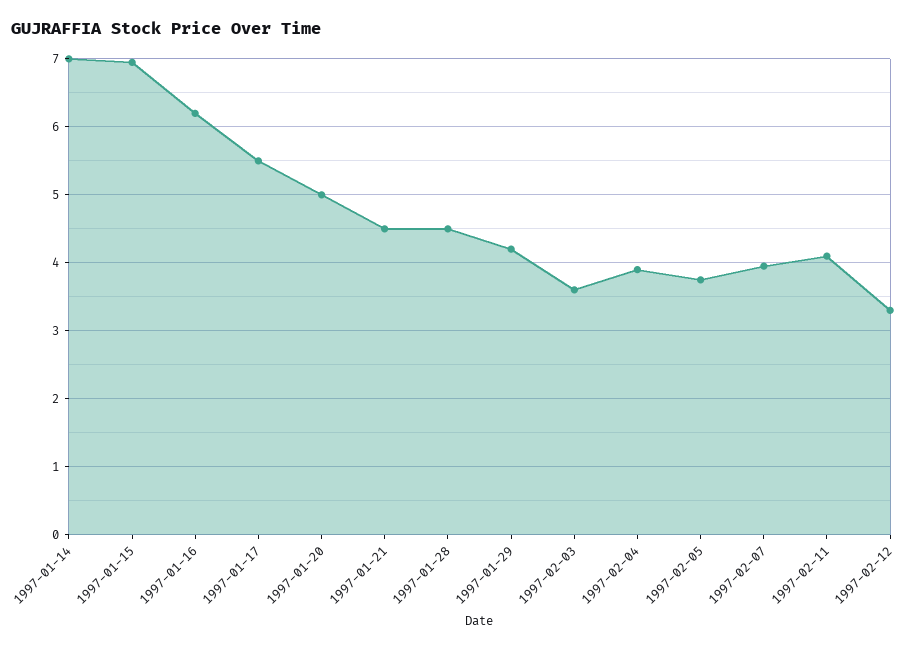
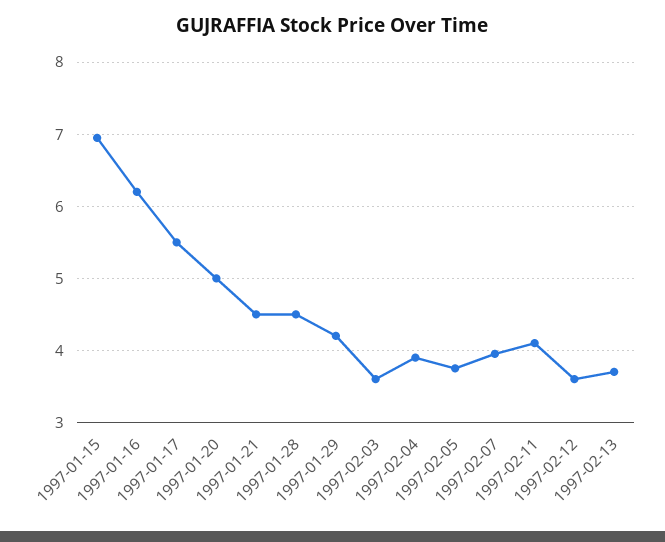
1997-01-14: 7 -> none
1997-02-12: 3.3 -> 3.6
1997-02-13: none -> 3.7

